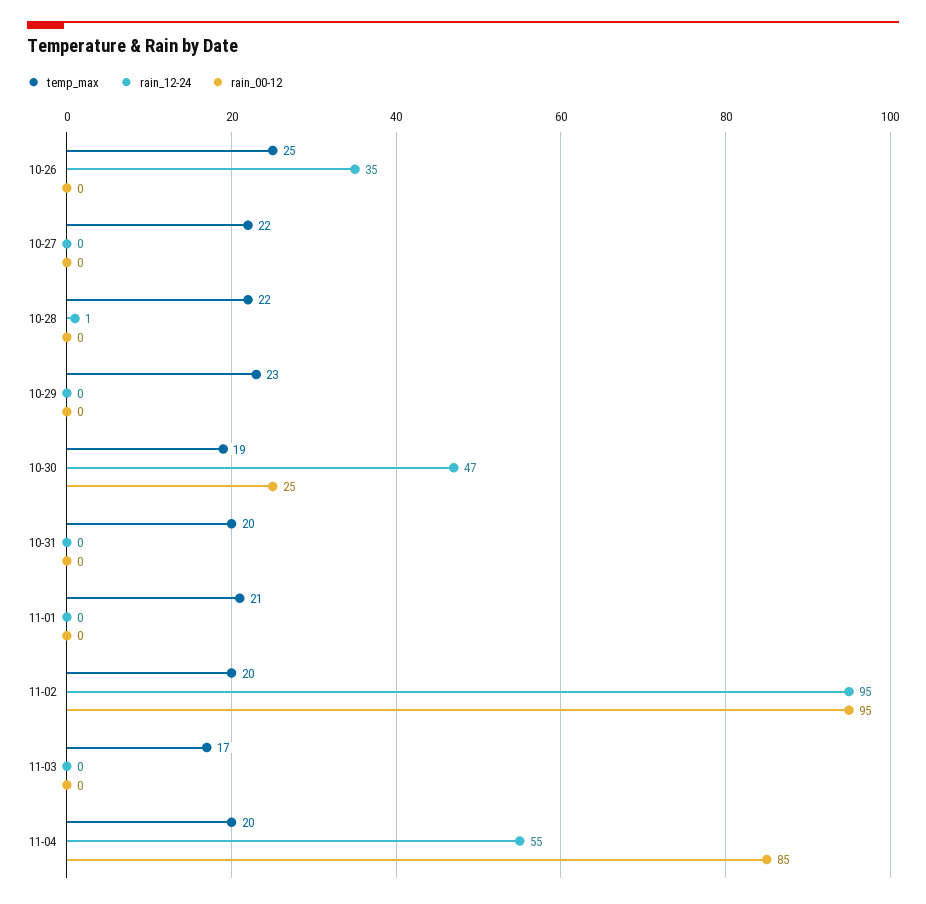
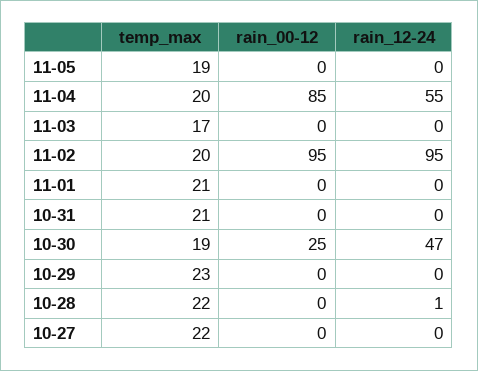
temp_max, 10-26: 25 -> none
rain_12-24, 10-26: 35 -> none
rain_00-12, 10-26: 0 -> none
temp_max, 10-31: 20 -> 21
temp_max, 11-05: none -> 19
rain_00-12, 11-05: none -> 0
rain_12-24, 11-05: none -> 0

